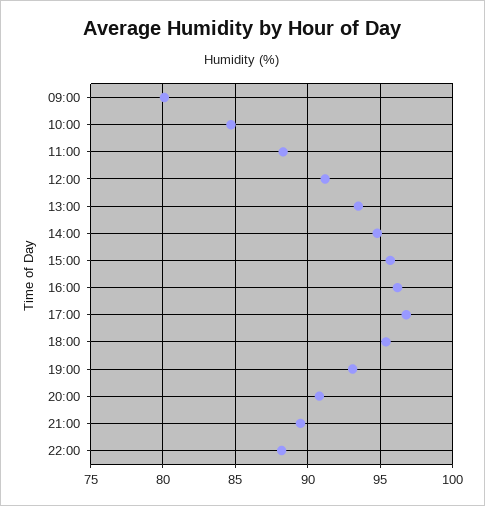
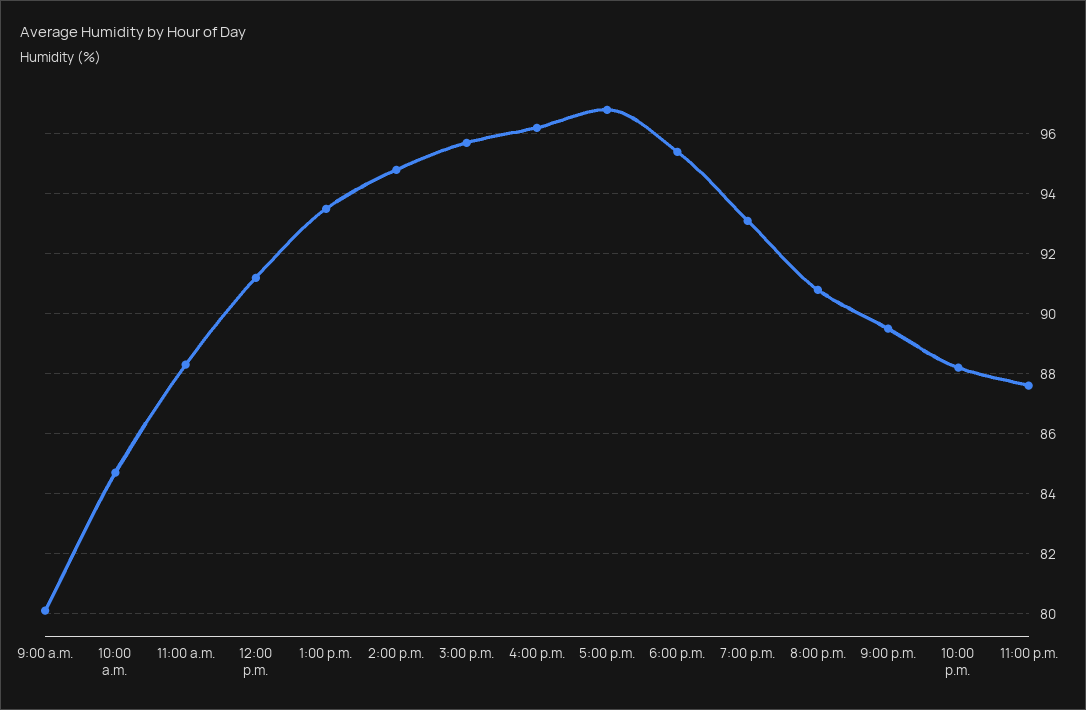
11:00 p.m.: none -> 87.5

